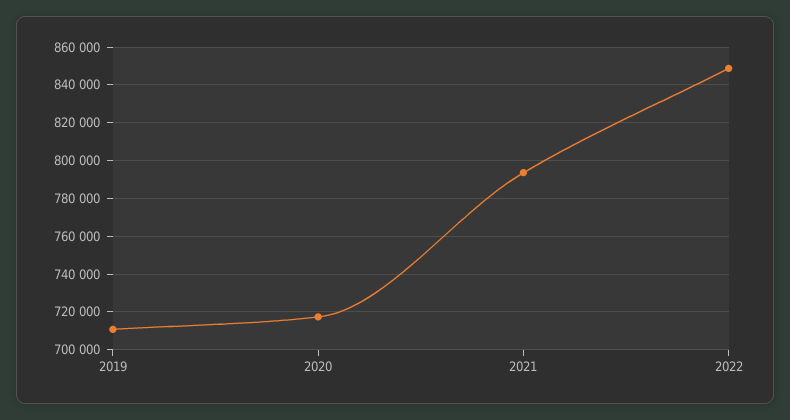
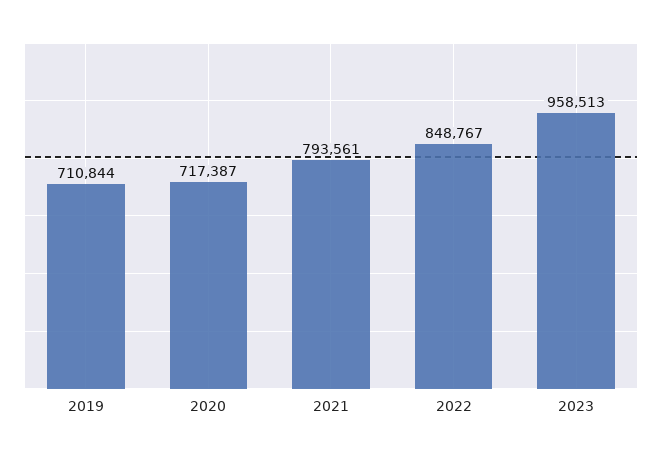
2023: none -> 958513

